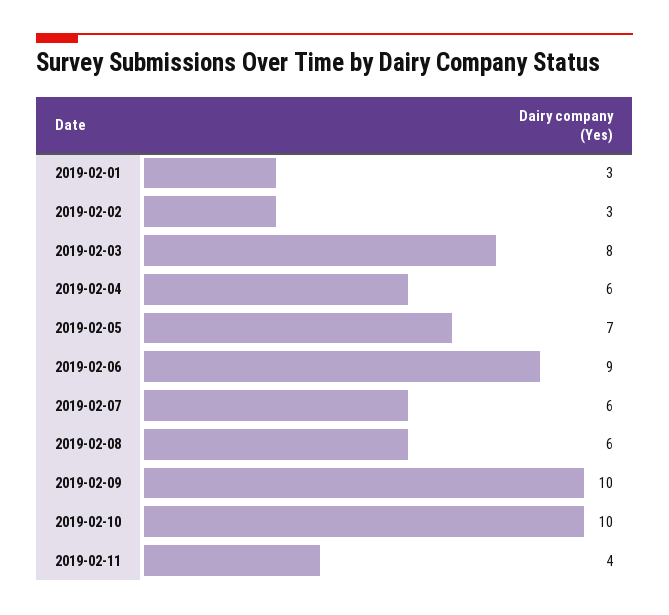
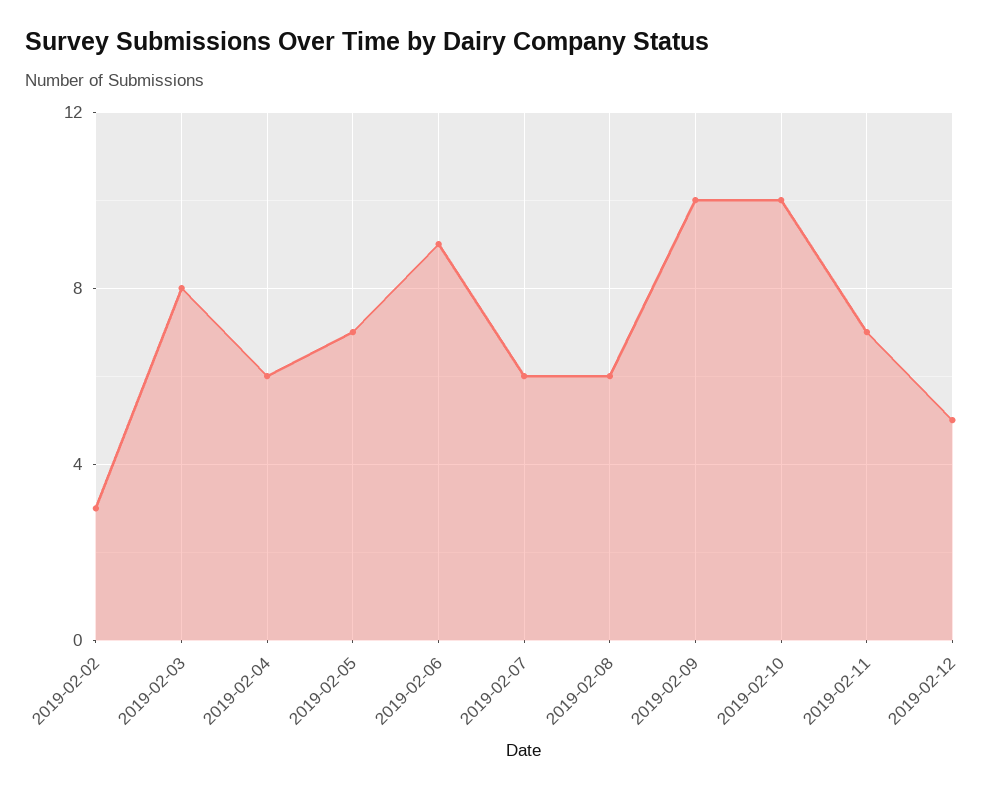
2019-02-01: 3 -> none
2019-02-11: 4 -> 7
2019-02-12: none -> 5

